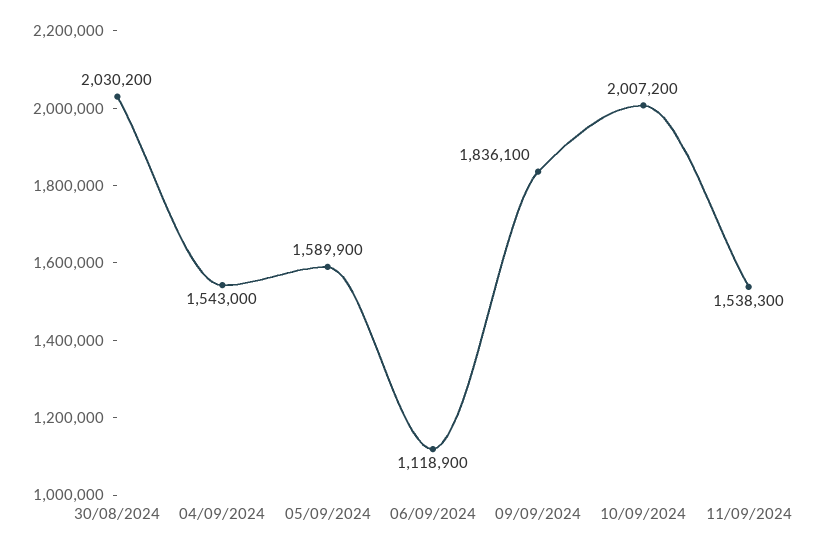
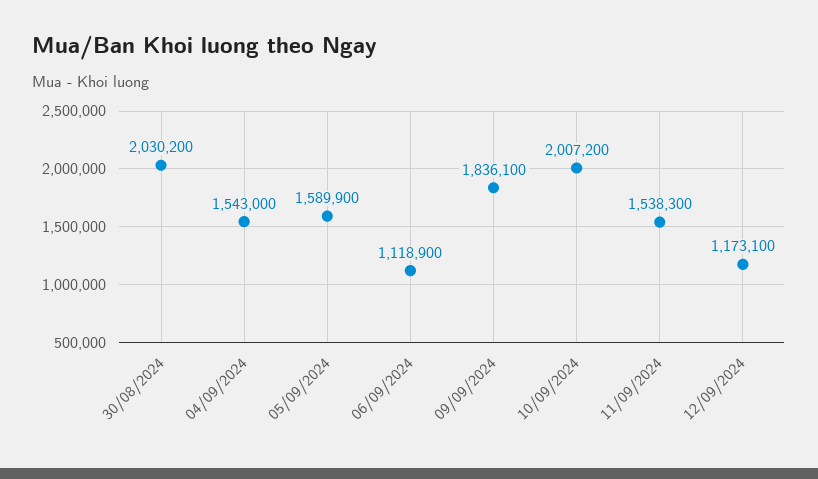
12/09/2024: none -> 1173100

